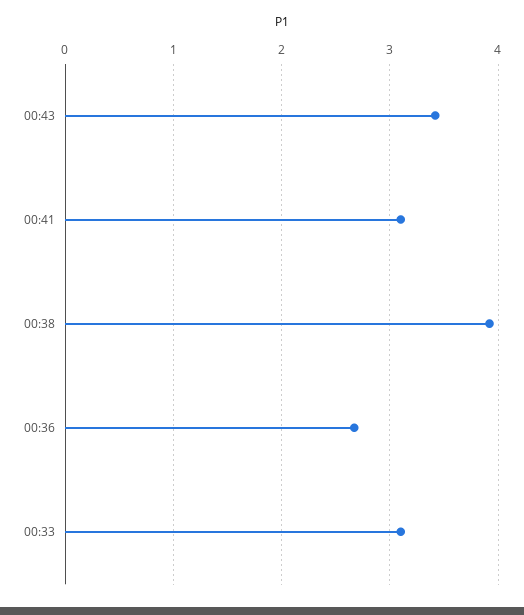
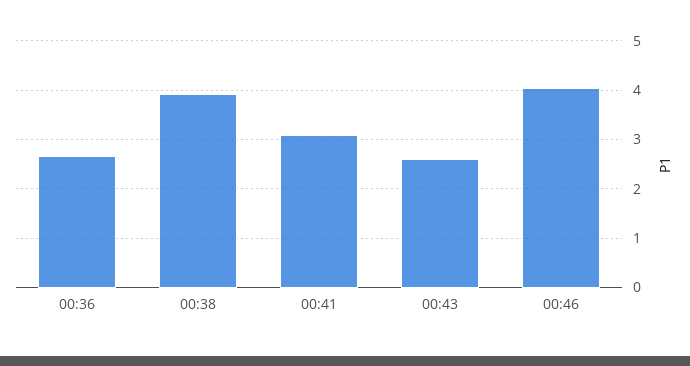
00:43: 3.4 -> 2.6
00:33: 3.1 -> none
00:46: none -> 4

